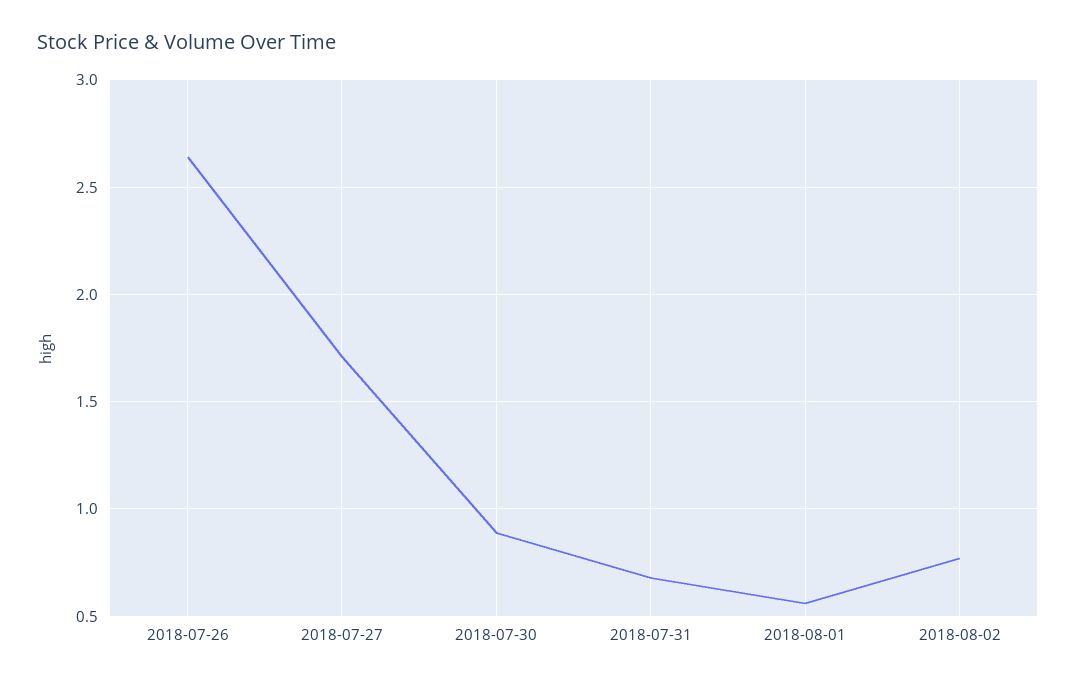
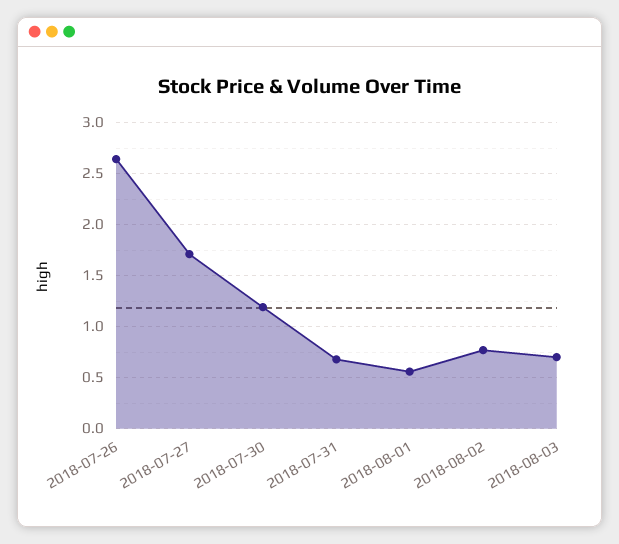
2018-07-30: 0.9 -> 1.2
2018-08-03: none -> 0.7

